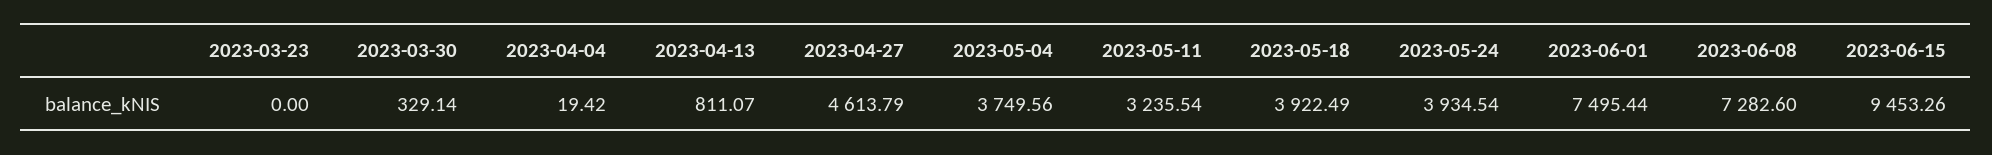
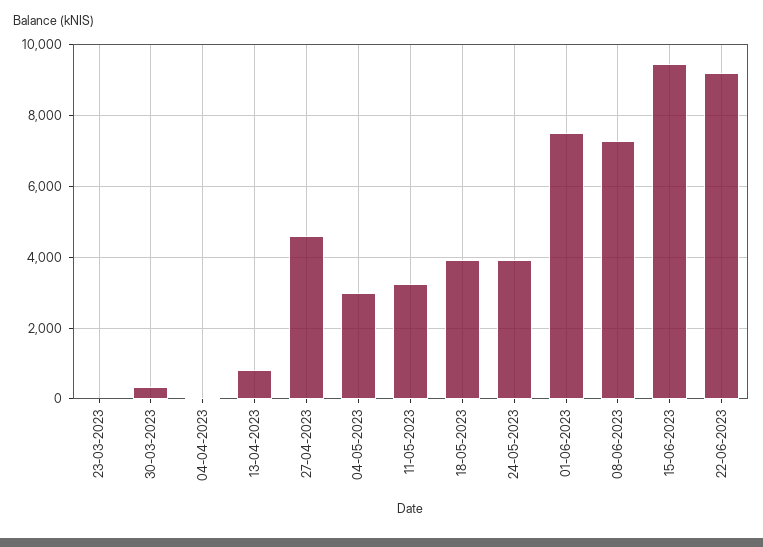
2023-05-04: 3749.56 -> 3000
22-06-2023: none -> 9200

